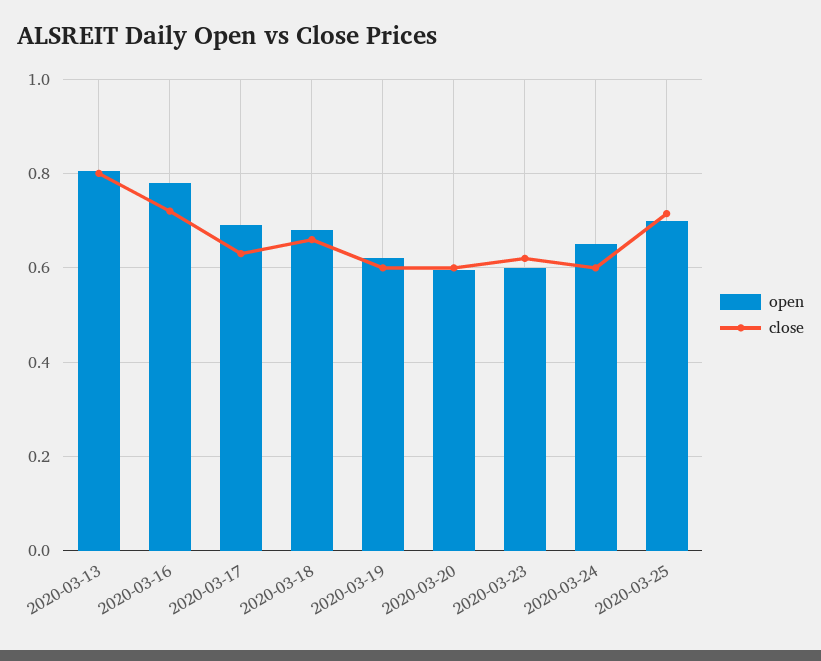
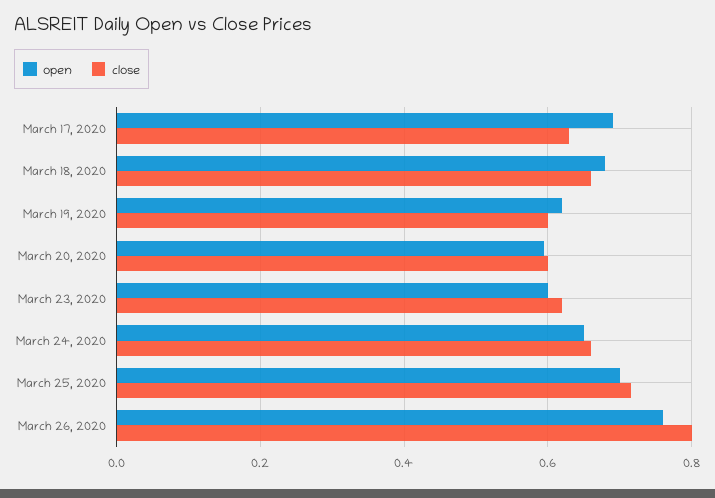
open, 2020-03-13: 0.8 -> none
close, 2020-03-13: 0.8 -> none
open, 2020-03-16: 0.78 -> none
close, 2020-03-16: 0.72 -> none
close, 2020-03-24: 0.6 -> 0.66
open, March 26, 2020: none -> 0.76
close, March 26, 2020: none -> 0.8

